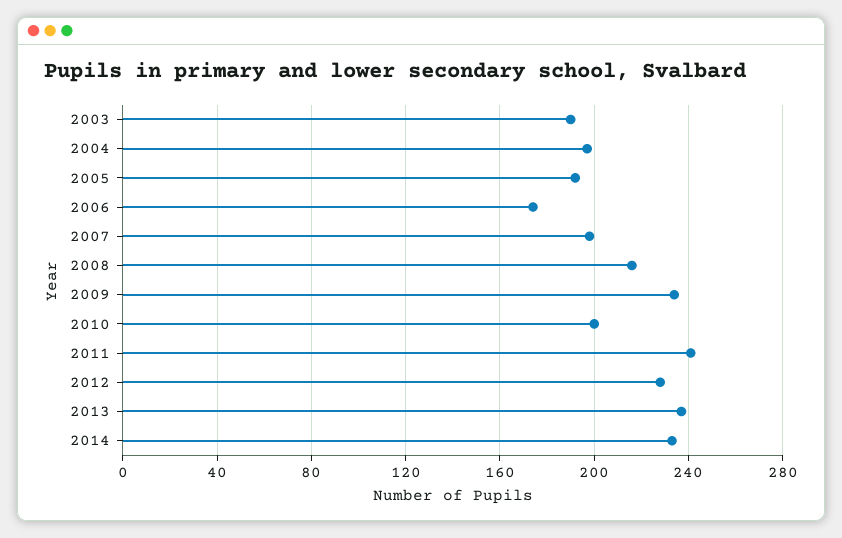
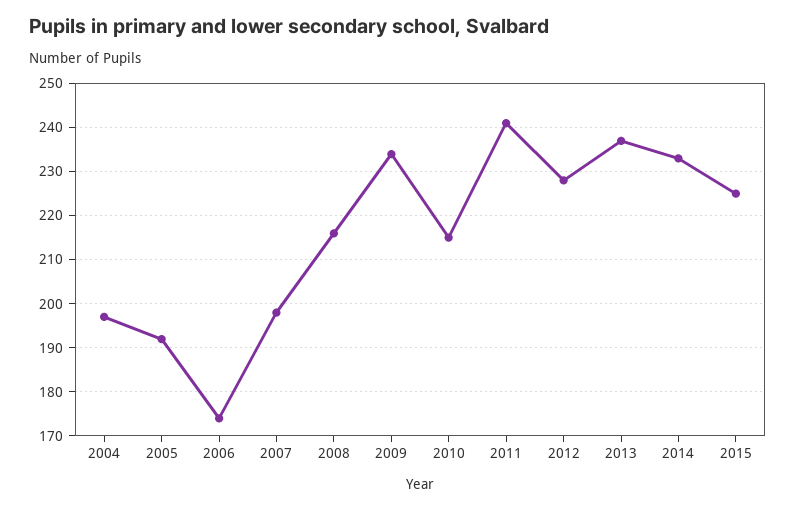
2003: 190 -> none
2010: 200 -> 215
2015: none -> 225

